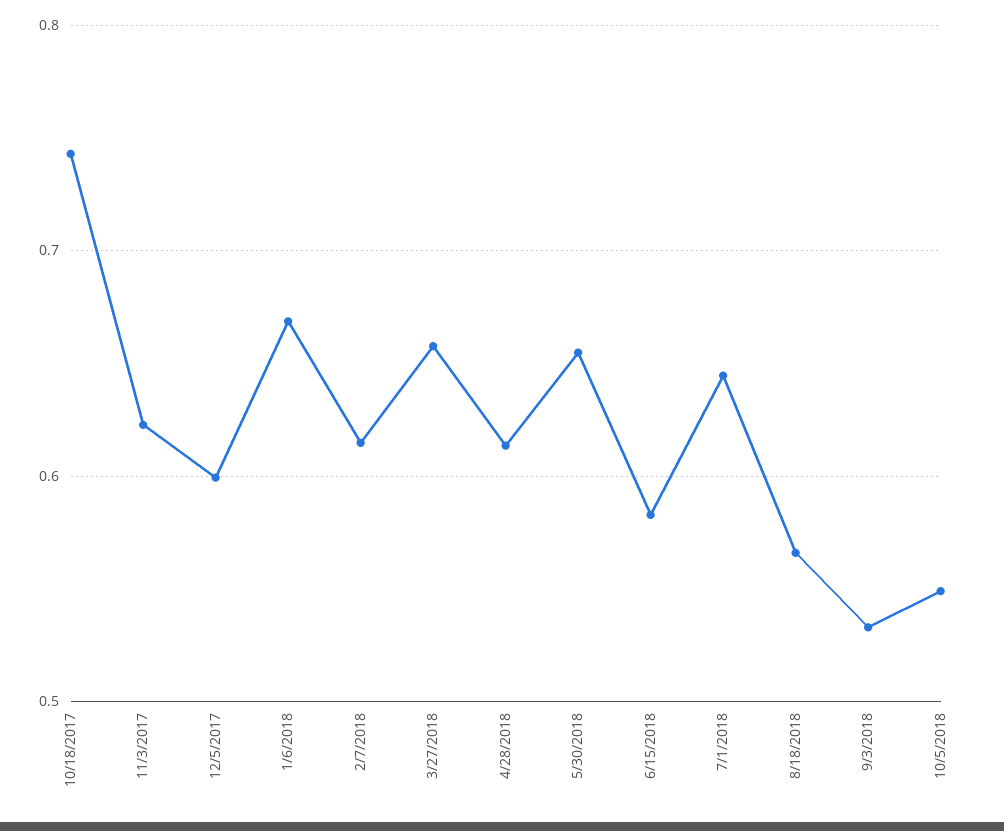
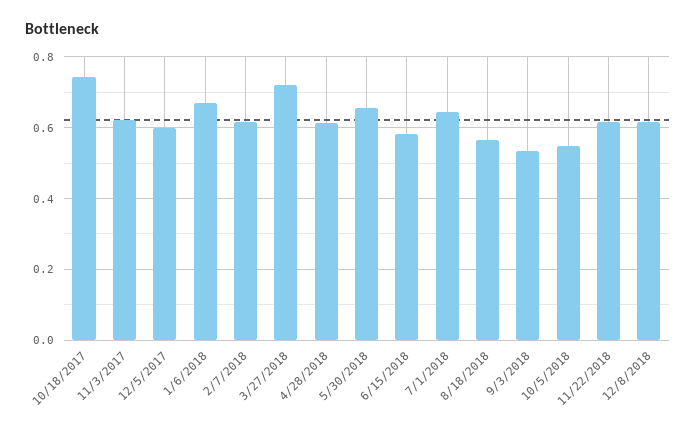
3/27/2018: 0.66 -> 0.72
11/22/2018: none -> 0.62
12/8/2018: none -> 0.62

